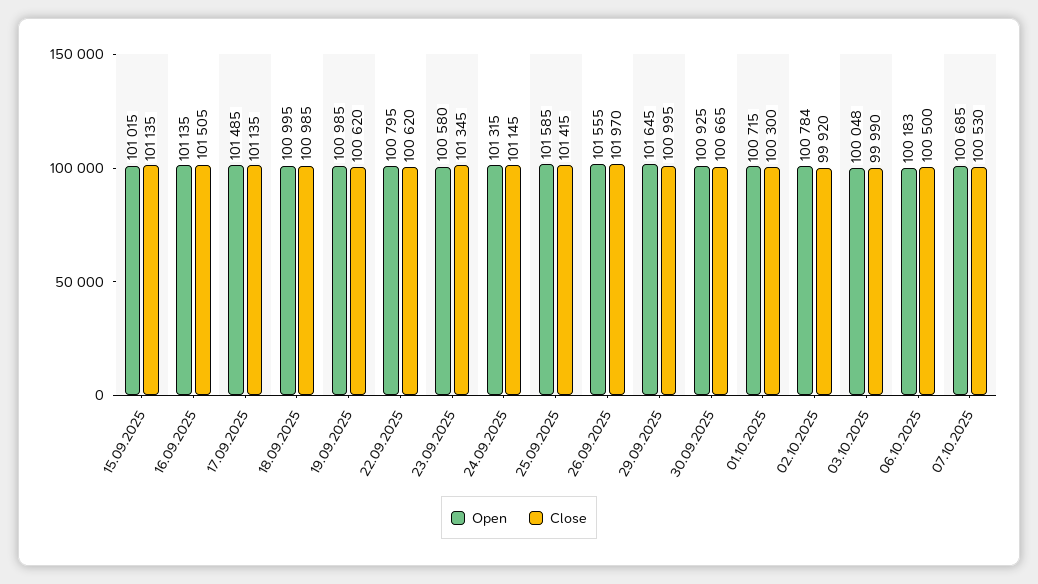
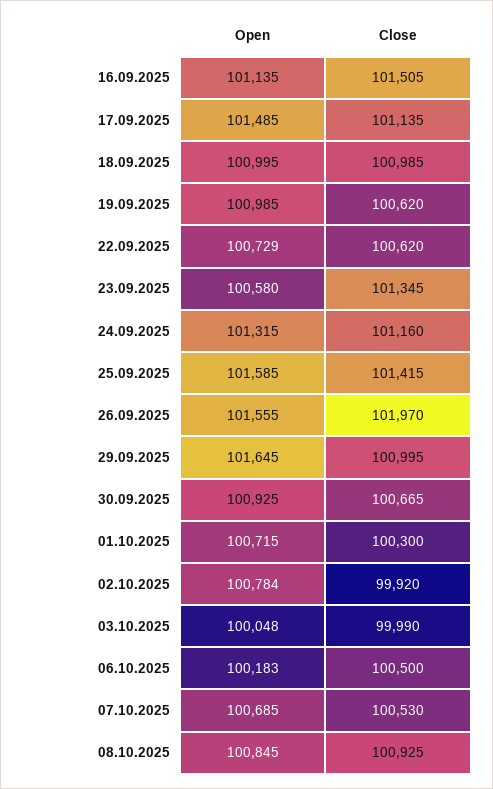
Open, 15.09.2025: 101015 -> none
Close, 15.09.2025: 101135 -> none
Open, 22.09.2025: 100795 -> 100729
Close, 24.09.2025: 101145 -> 101160
Open, 08.10.2025: none -> 100845
Close, 08.10.2025: none -> 100925

